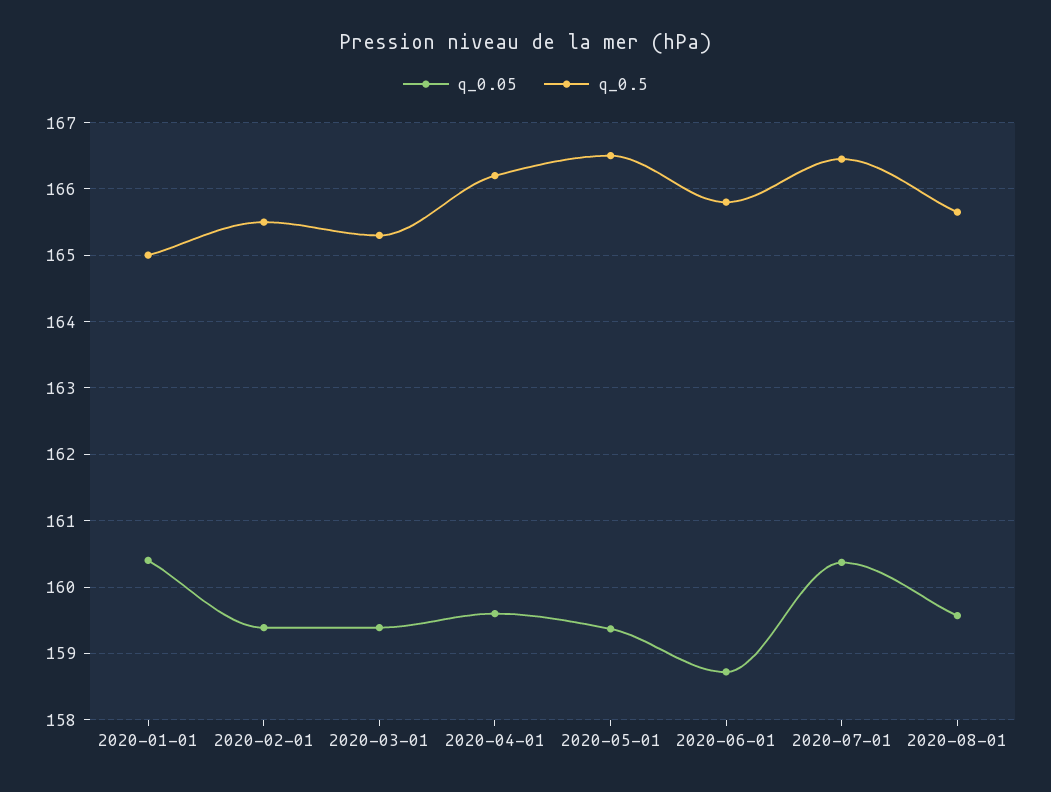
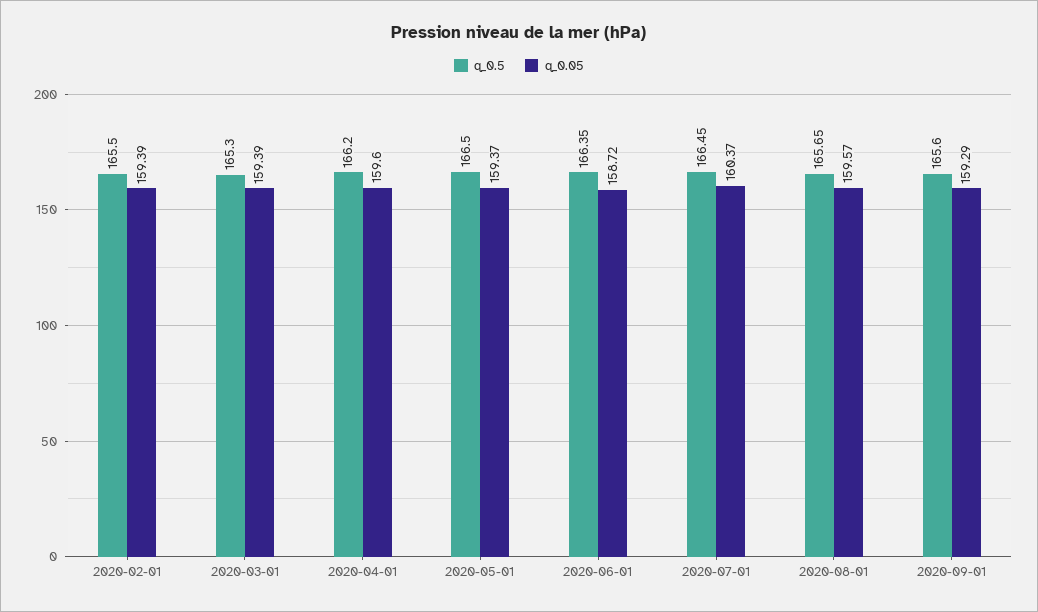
q_0.05, 2020-01-01: 160.4 -> none
q_0.5, 2020-01-01: 165 -> none
q_0.5, 2020-06-01: 165.8 -> 166.35
q_0.5, 2020-09-01: none -> 165.6
q_0.05, 2020-09-01: none -> 159.29

